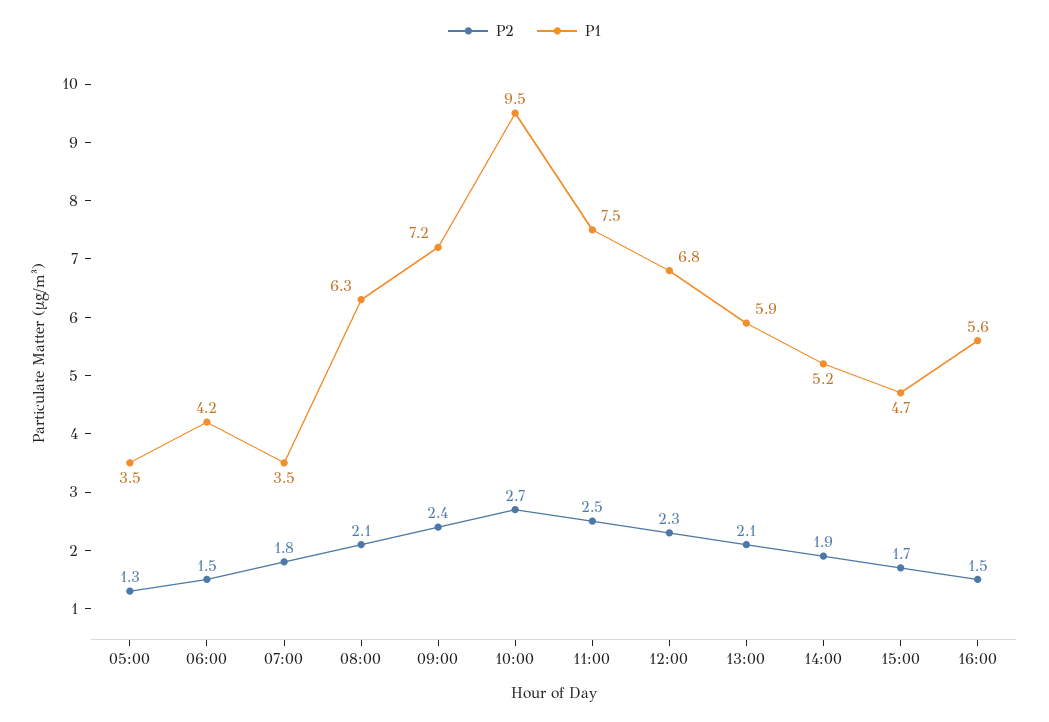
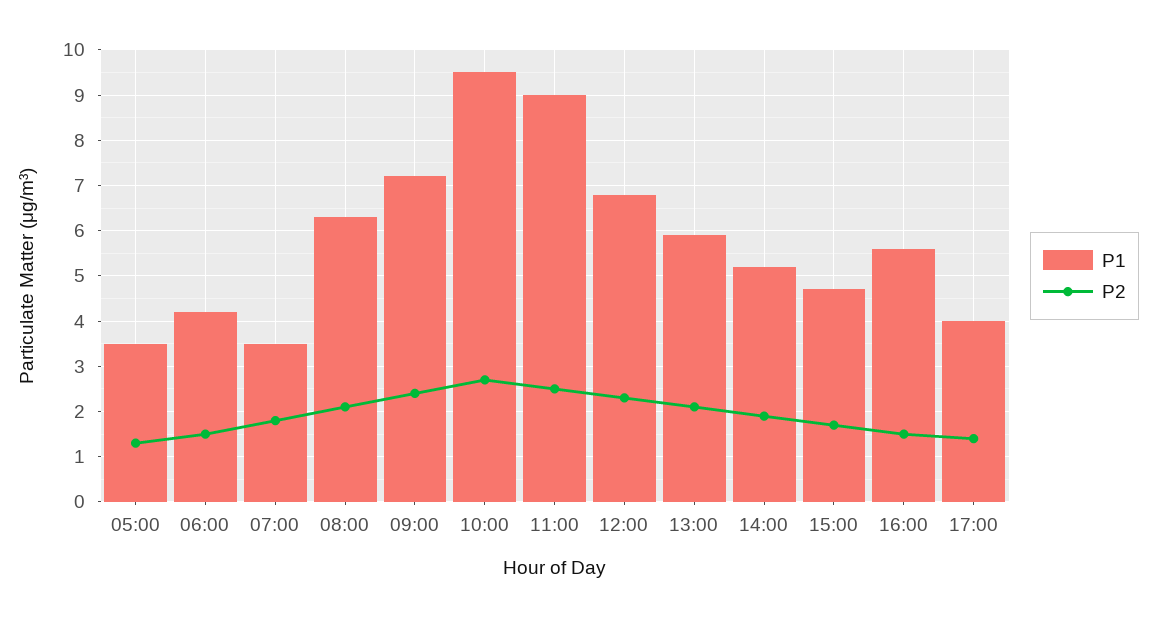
P1, 11:00: 7.5 -> 9
P1, 17:00: none -> 4
P2, 17:00: none -> 1.5

